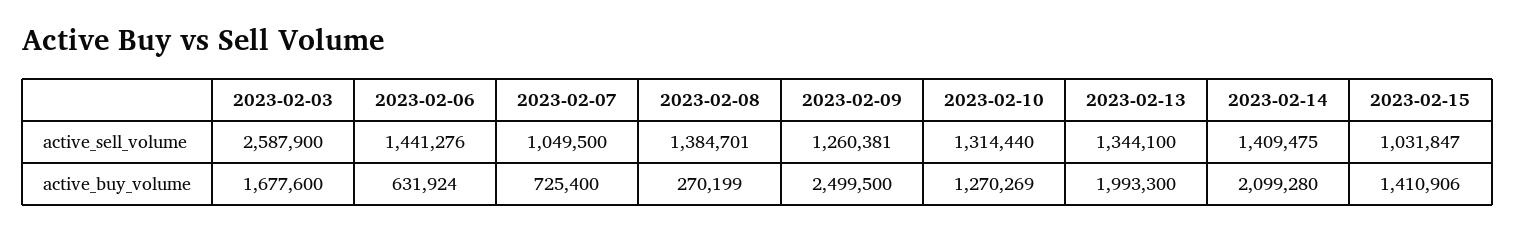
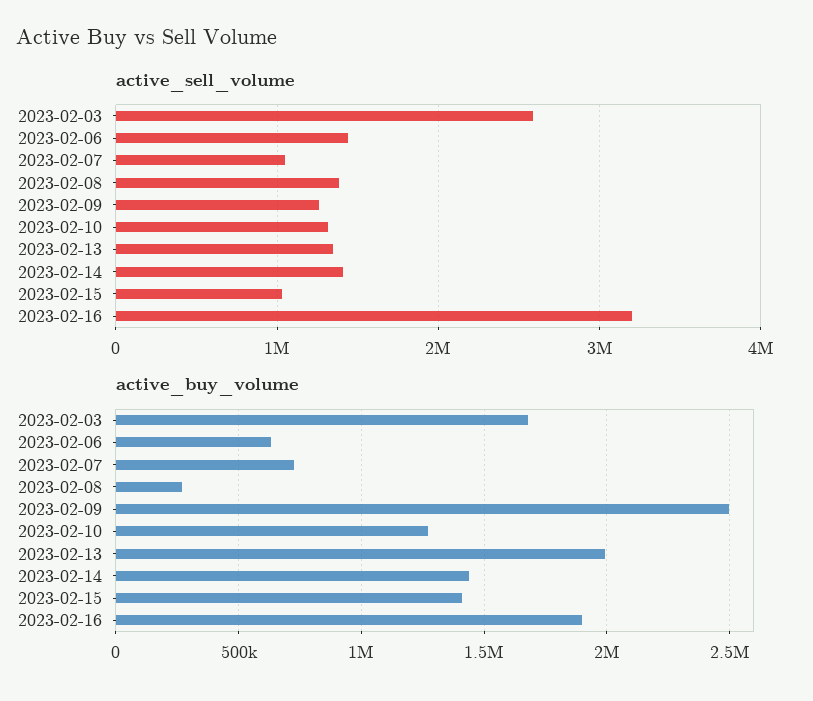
active_buy_volume, 2023-02-14: 2099280 -> 1450000
active_sell_volume, 2023-02-16: none -> 3200000
active_buy_volume, 2023-02-16: none -> 1900000

